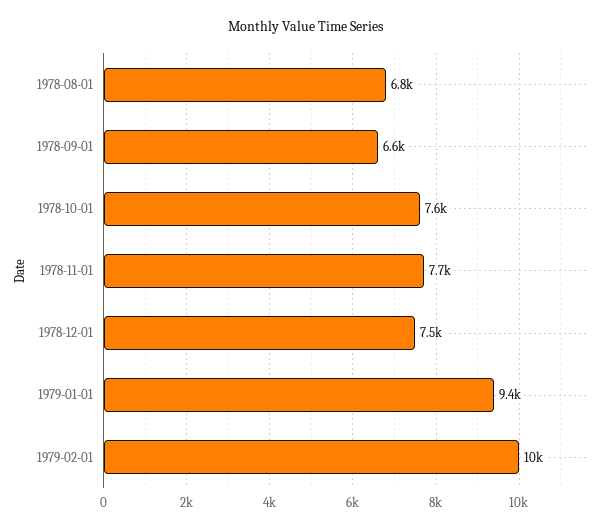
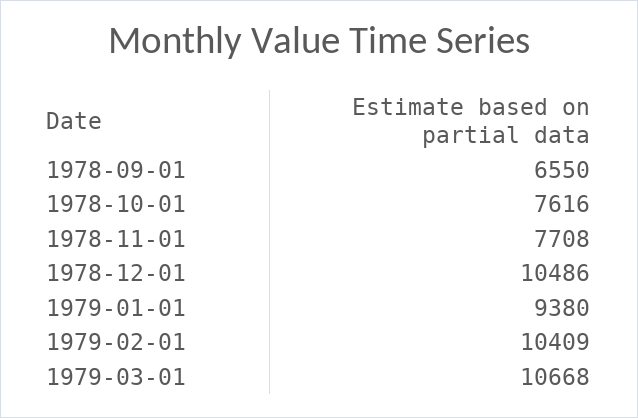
1978-08-01: 6800 -> none
1978-12-01: 7500 -> 10486
1979-03-01: none -> 10668

